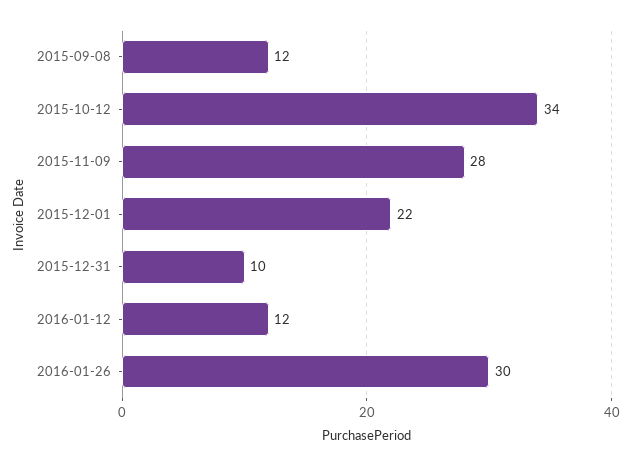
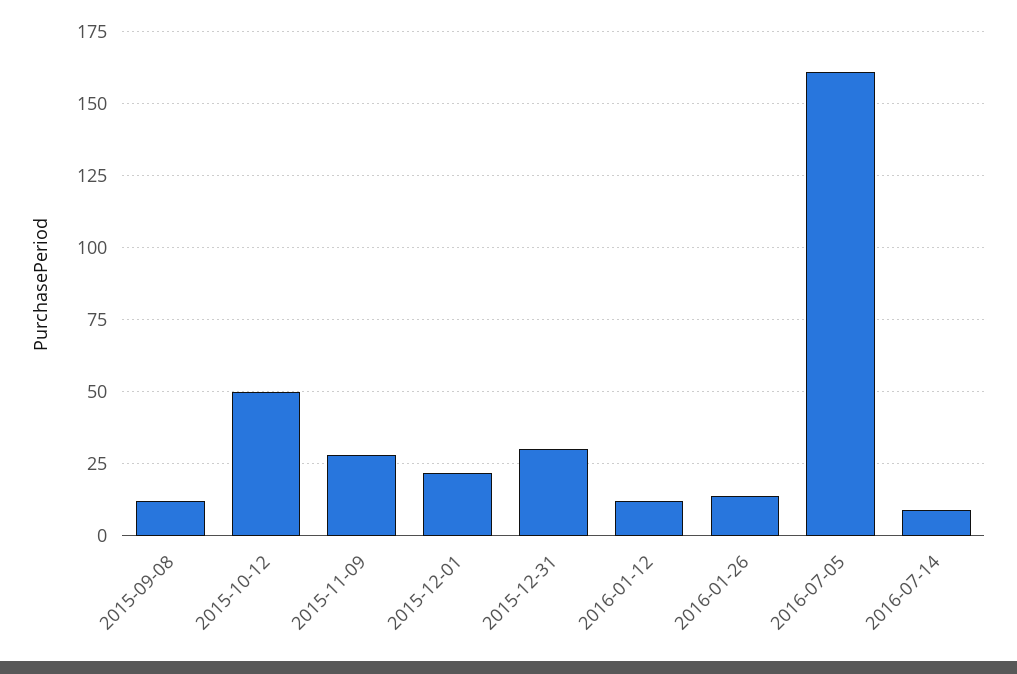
2015-10-12: 34 -> 50
2015-12-31: 10 -> 30
2016-01-26: 30 -> 15
2016-07-05: none -> 160
2016-07-14: none -> 10

